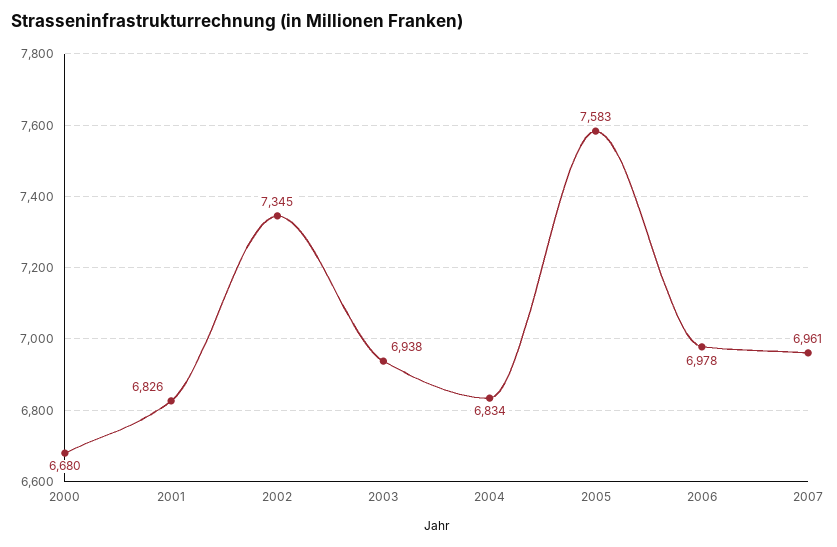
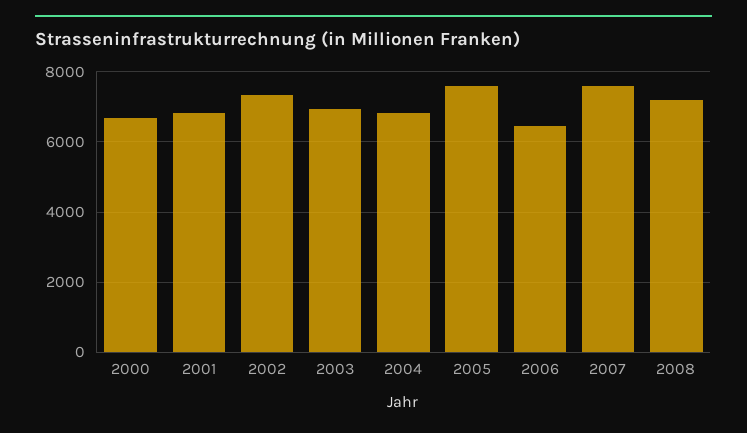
2006: 6978 -> 6400
2007: 6961 -> 7600
2008: none -> 7200

